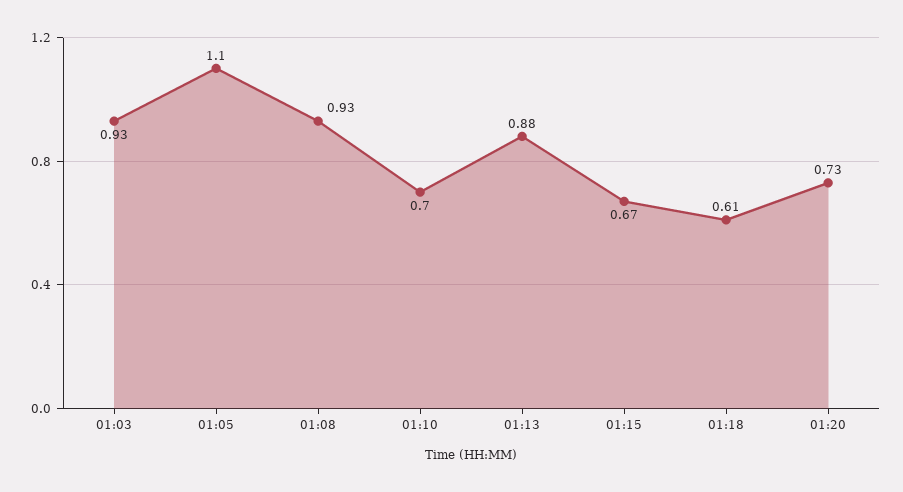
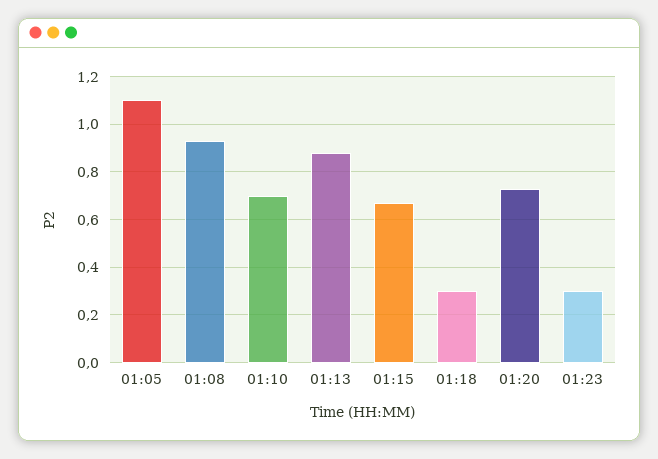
01:03: 0.93 -> none
01:18: 0.61 -> 0.3
01:23: none -> 0.3

